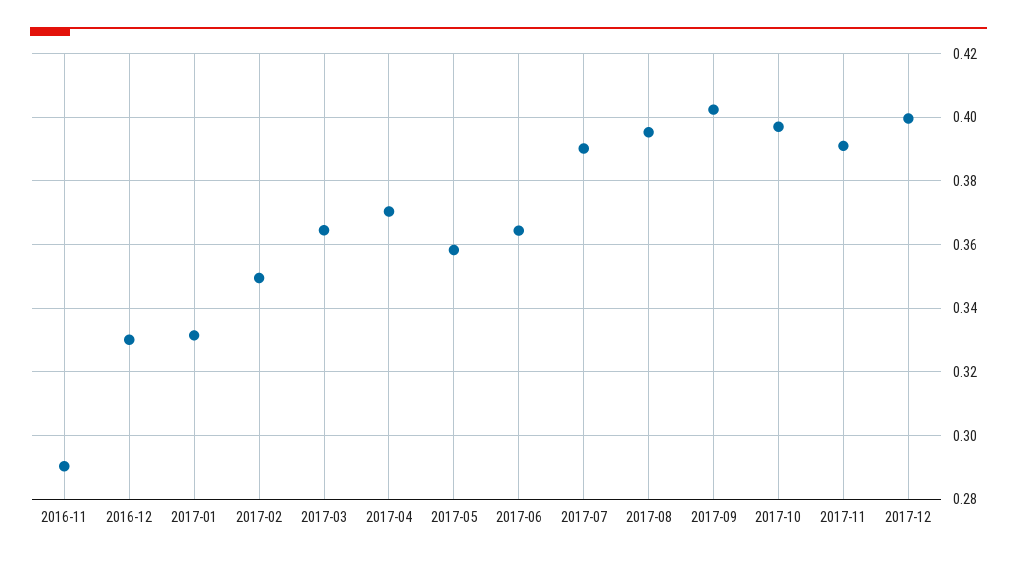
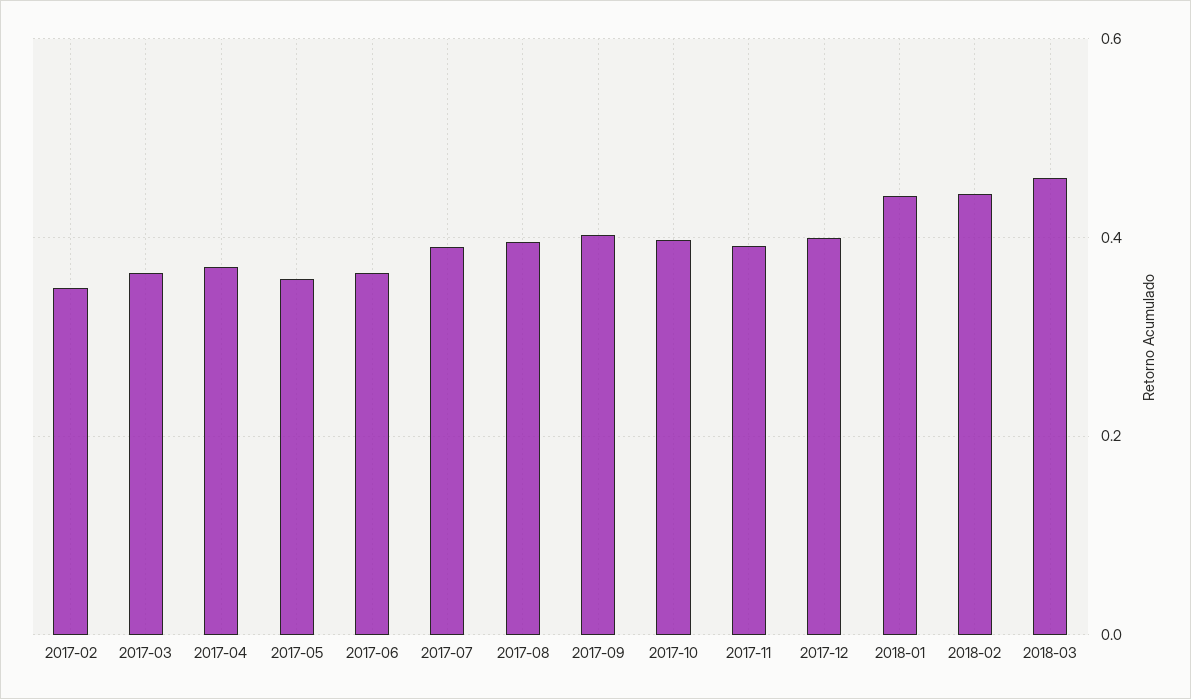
2016-11: 0.29 -> none
2016-12: 0.33 -> none
2017-01: 0.332 -> none
2018-01: none -> 0.44
2018-02: none -> 0.44
2018-03: none -> 0.46

